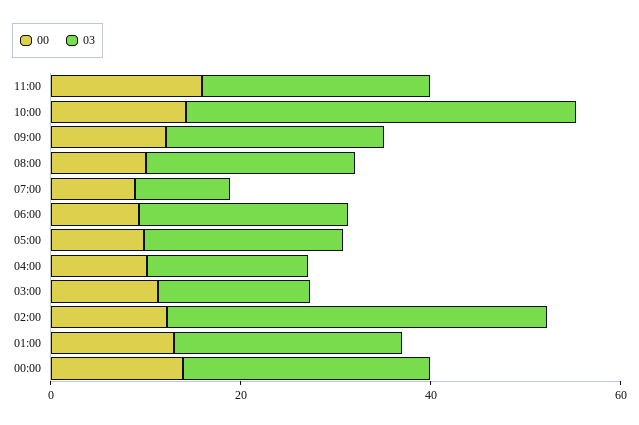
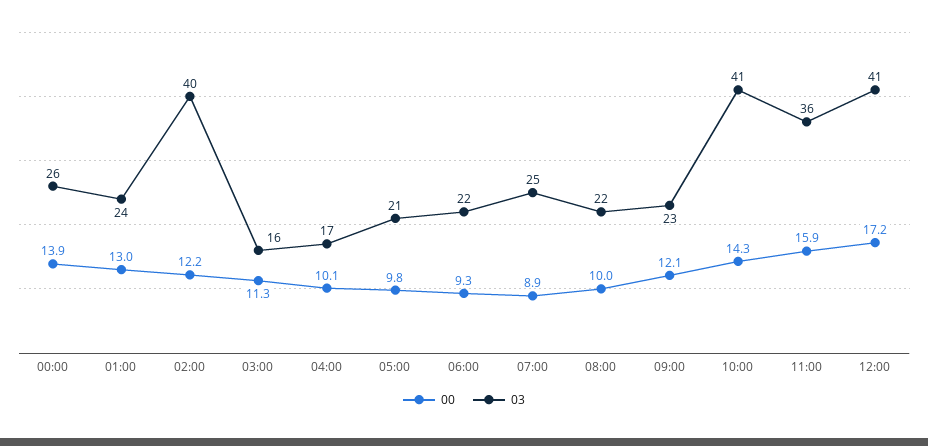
03, 11:00: 25 -> 36
03, 07:00: 10 -> 25
00, 12:00: none -> 17.2
03, 12:00: none -> 41

